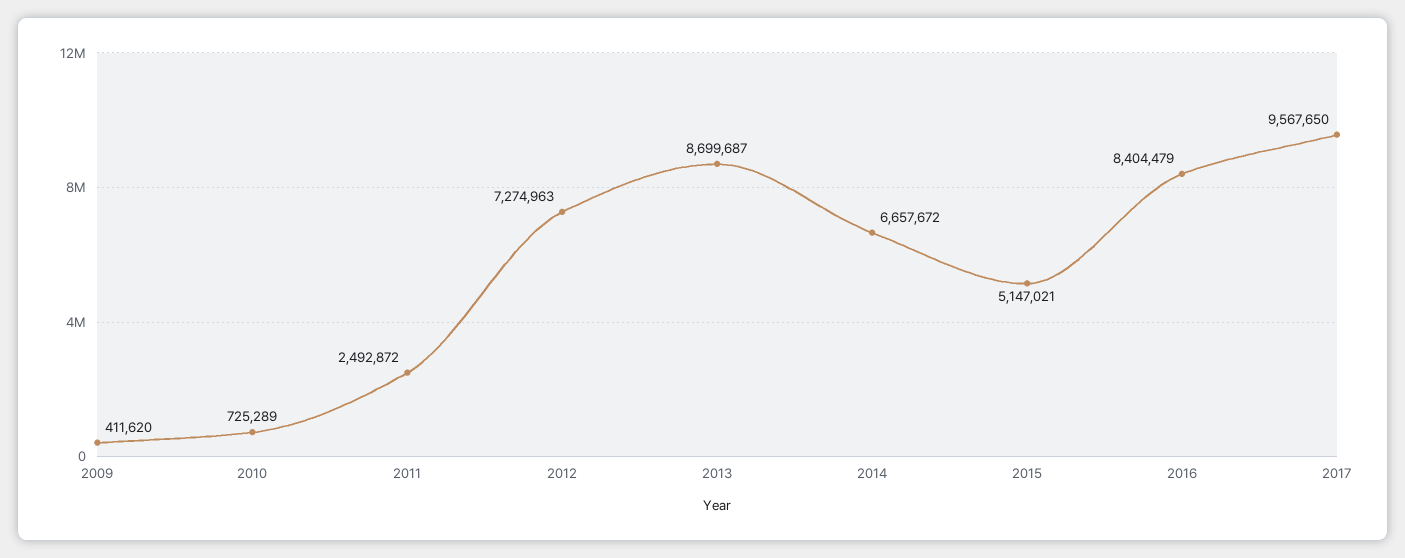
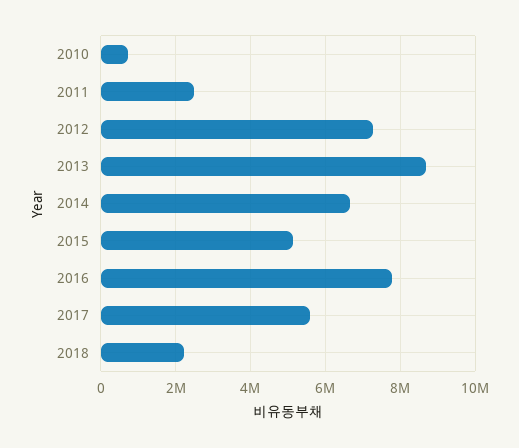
2009: 411620 -> none
2016: 8404479 -> 7800000
2017: 9567650 -> 5600000
2018: none -> 2200000

